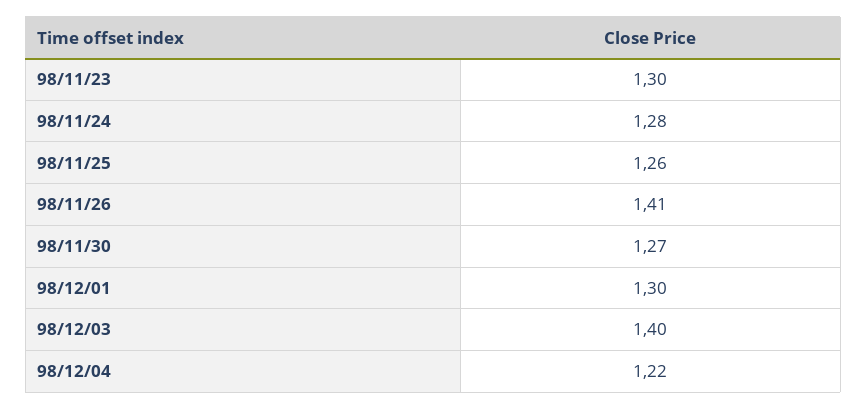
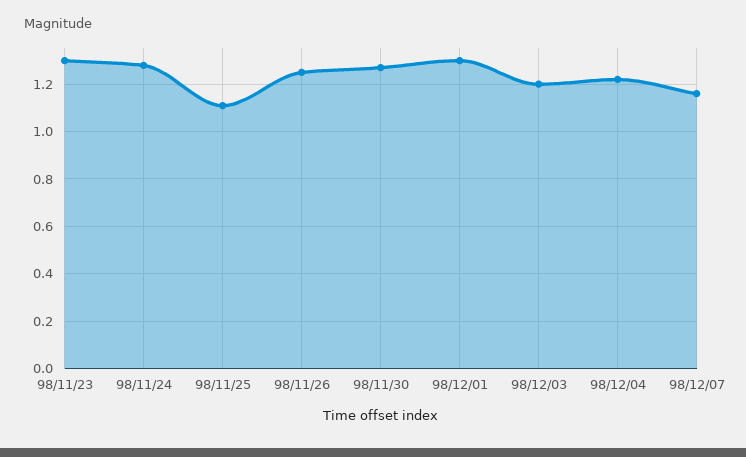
98/11/25: 1.26 -> 1.1
98/11/26: 1.41 -> 1.25
98/12/03: 1.4 -> 1.2
98/12/07: none -> 1.15

